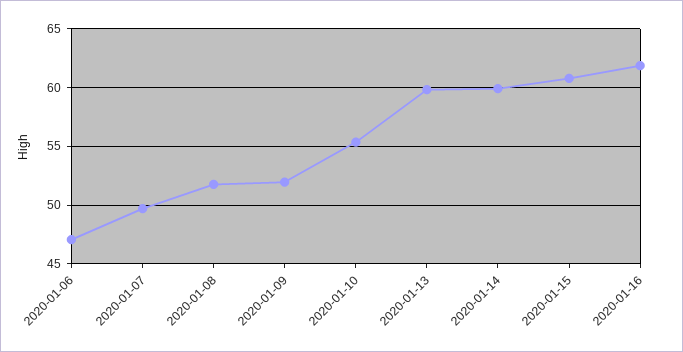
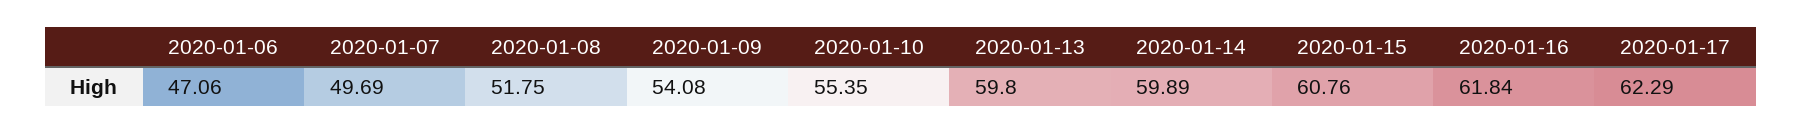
2020-01-09: 52 -> 54.08
2020-01-17: none -> 62.29

